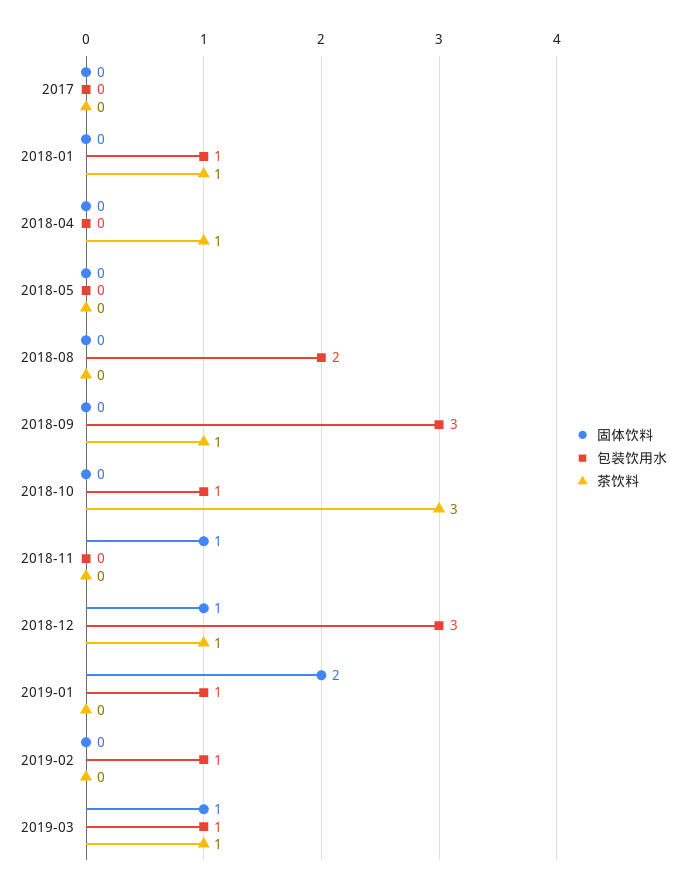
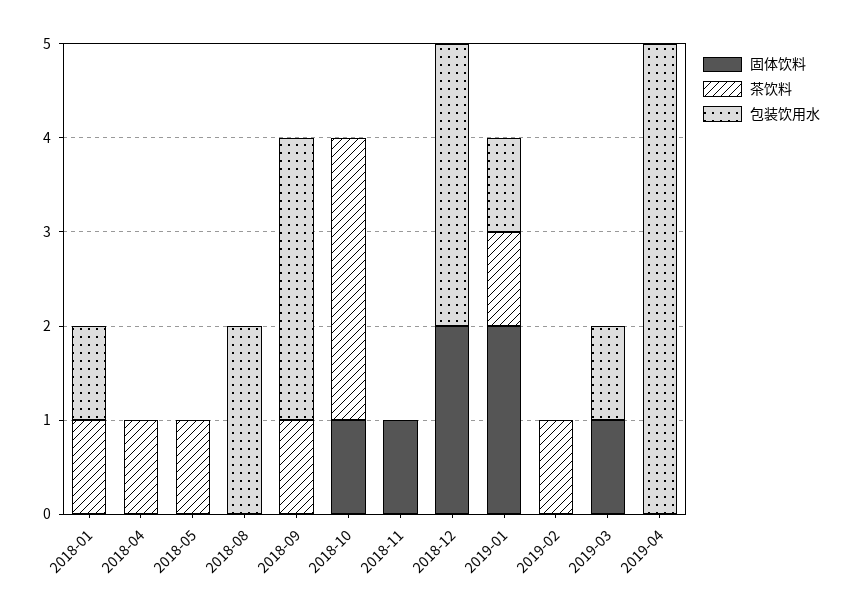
固体饮料, 2017: 0 -> none
包装饮用水, 2017: 0 -> none
茶饮料, 2017: 0 -> none
茶饮料, 2018-05: 0 -> 1
固体饮料, 2018-10: 0 -> 1
包装饮用水, 2018-10: 1 -> 0
固体饮料, 2018-12: 1 -> 2
茶饮料, 2018-12: 1 -> 0
茶饮料, 2019-01: 0 -> 1
包装饮用水, 2019-02: 1 -> 0
茶饮料, 2019-02: 0 -> 1
茶饮料, 2019-03: 1 -> 0
固体饮料, 2019-04: none -> 0
茶饮料, 2019-04: none -> 0
包装饮用水, 2019-04: none -> 5

